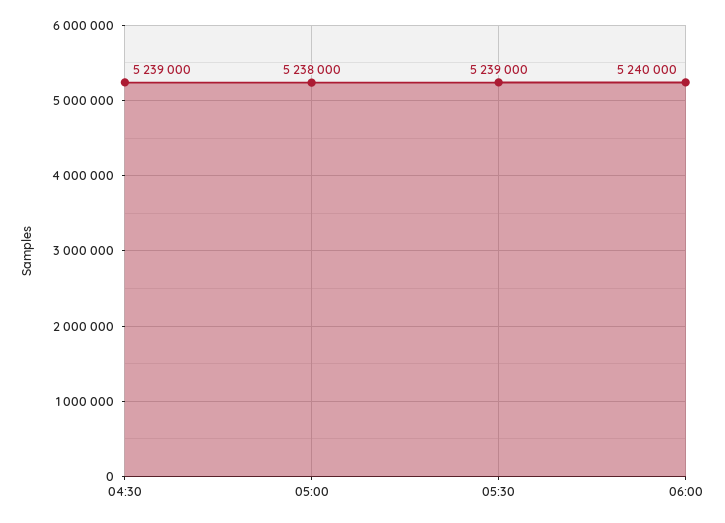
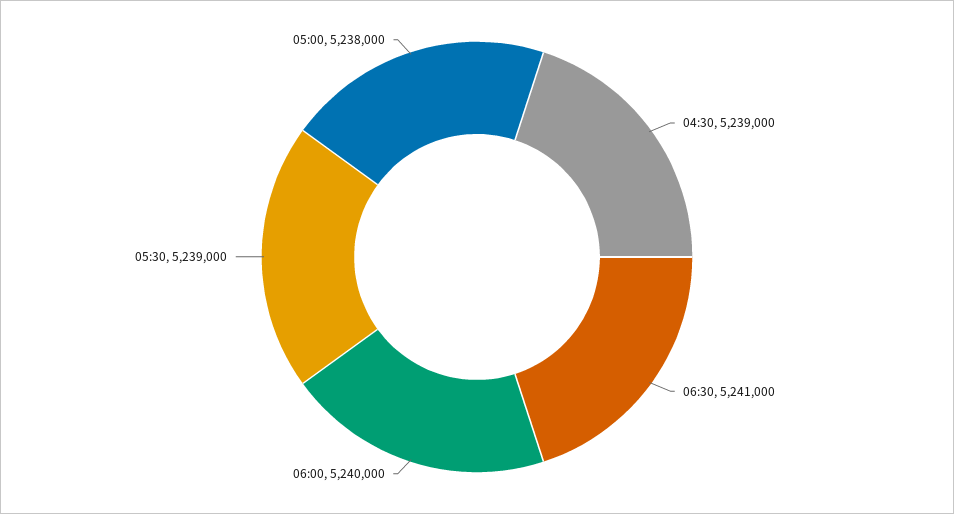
06:30: none -> 5241000

